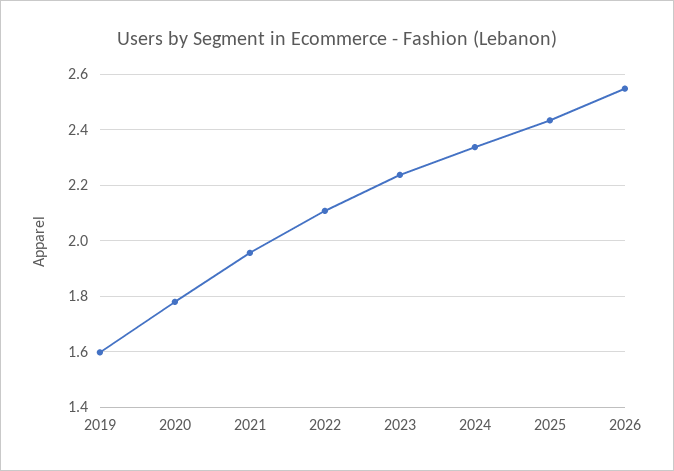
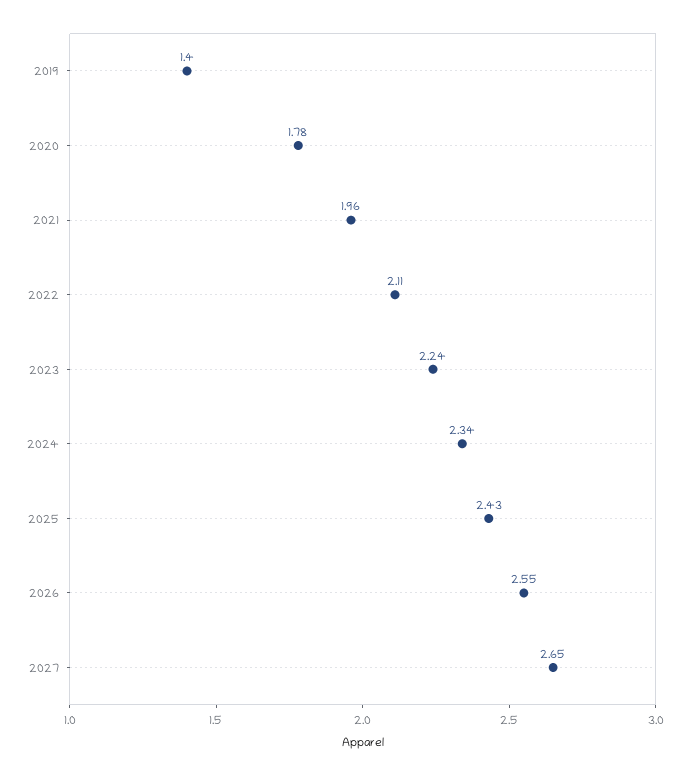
2019: 1.6 -> 1.4
2027: none -> 2.65

